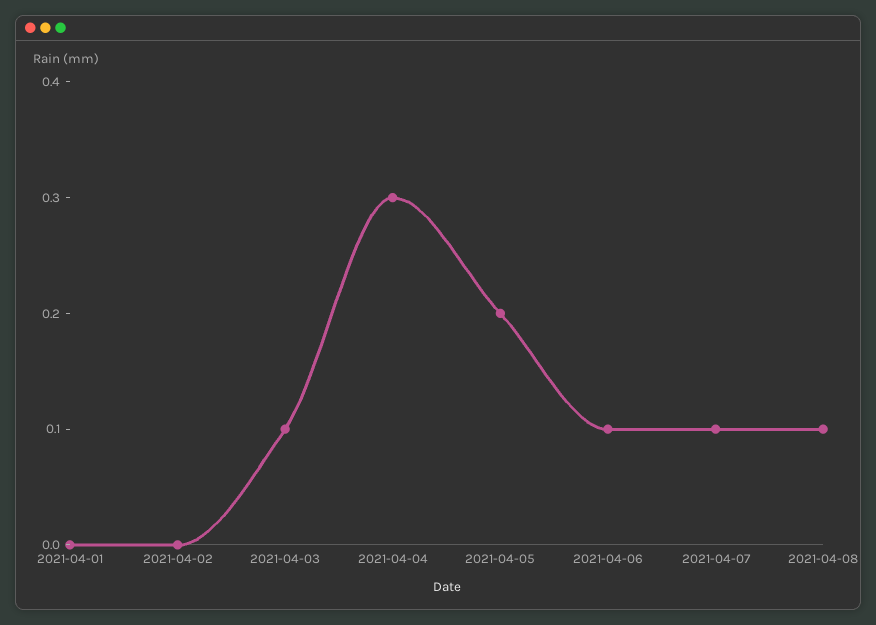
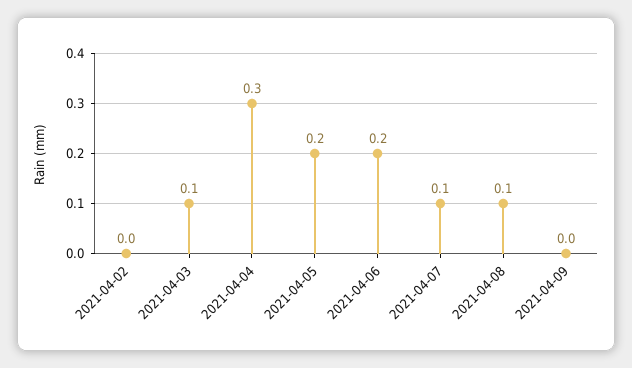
2021-04-01: 0 -> none
2021-04-06: 0.1 -> 0.2
2021-04-09: none -> 0

